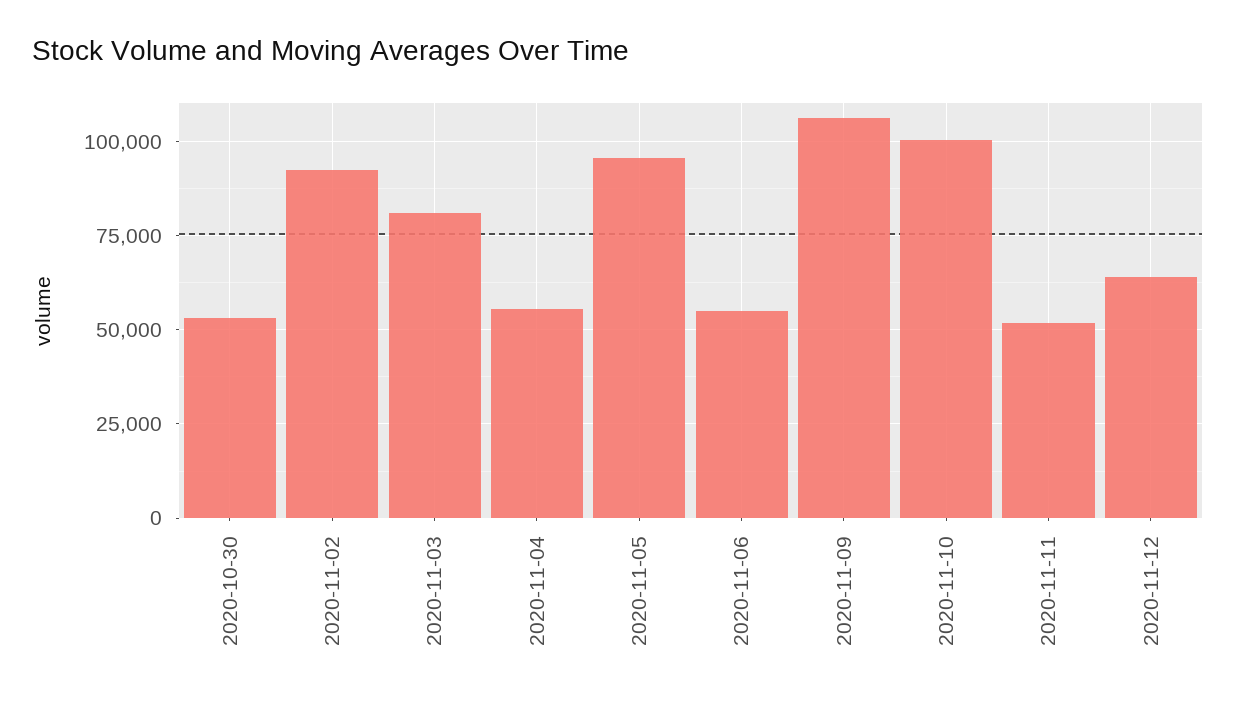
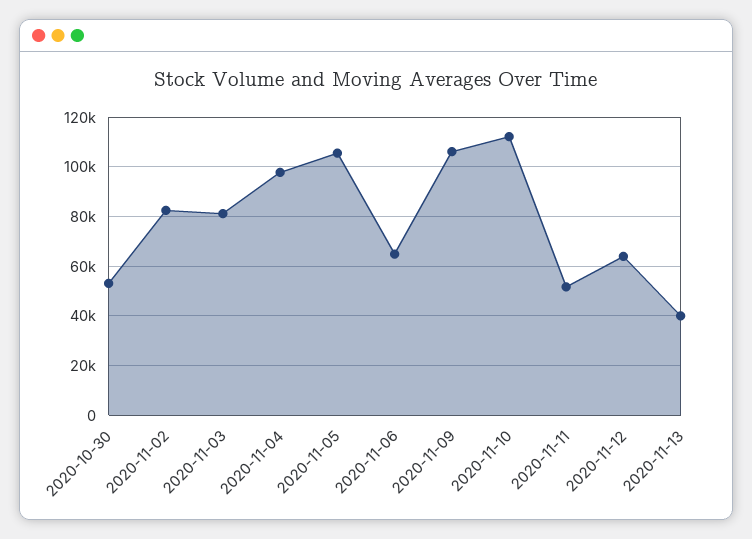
2020-11-02: 92500 -> 82500
2020-11-04: 55000 -> 97500
2020-11-05: 95000 -> 105000
2020-11-06: 55000 -> 65000
2020-11-10: 100000 -> 112500
2020-11-13: none -> 40000

